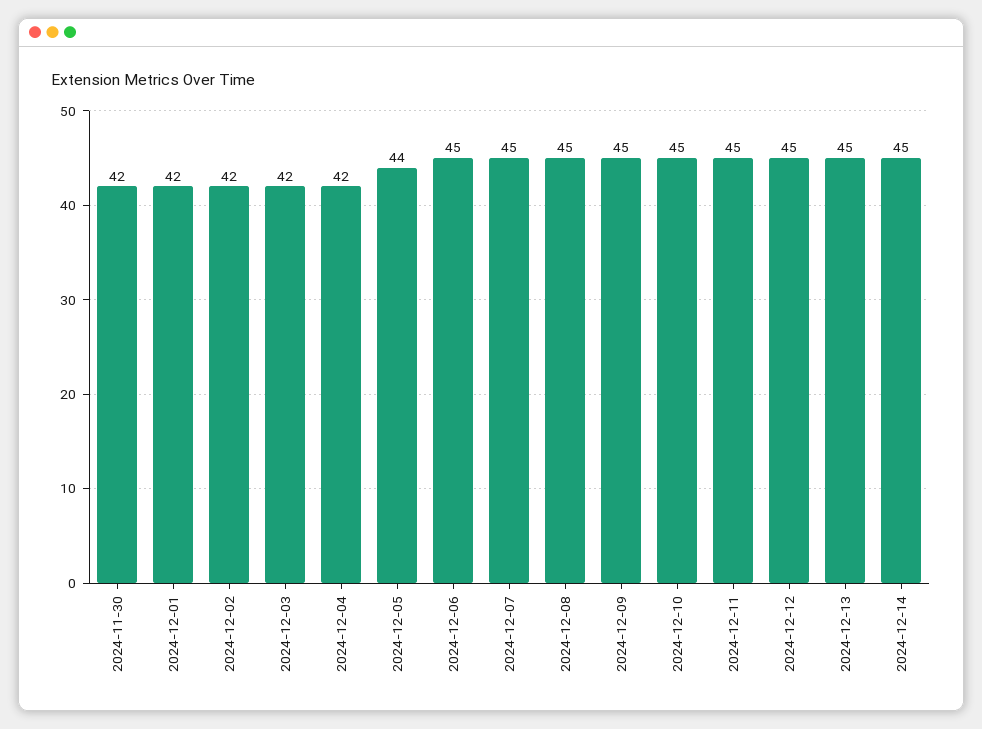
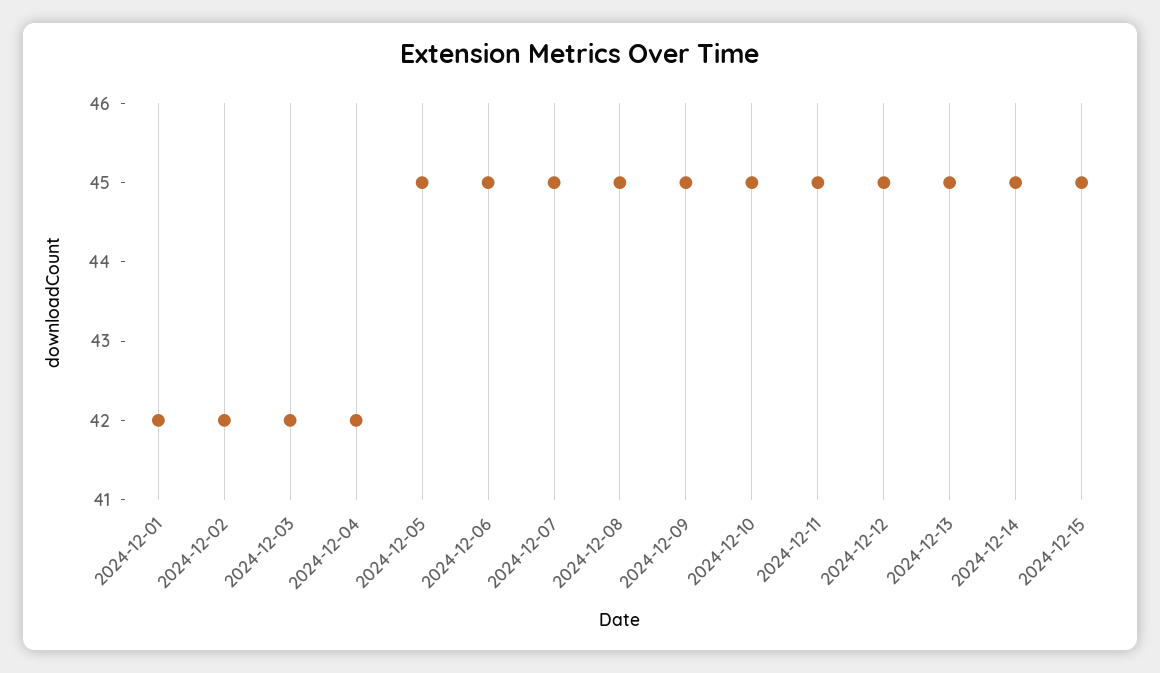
2024-11-30: 42 -> none
2024-12-05: 44 -> 45
2024-12-15: none -> 45

